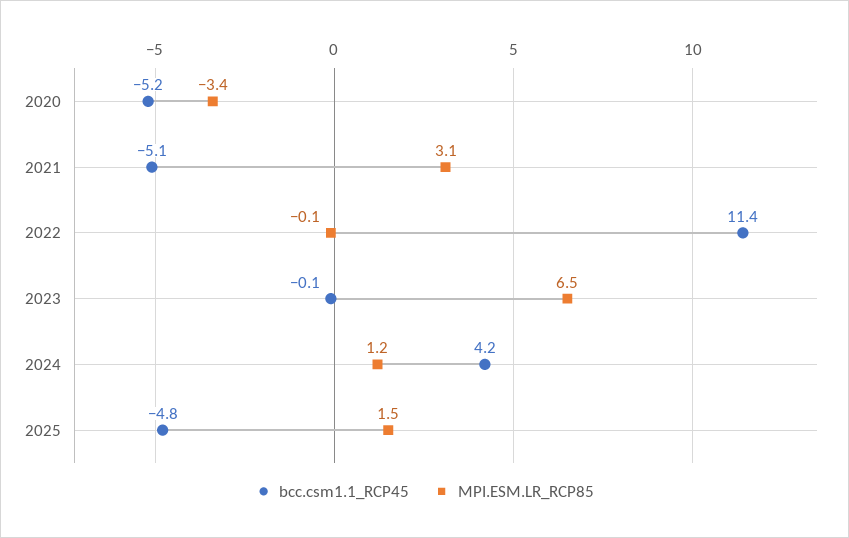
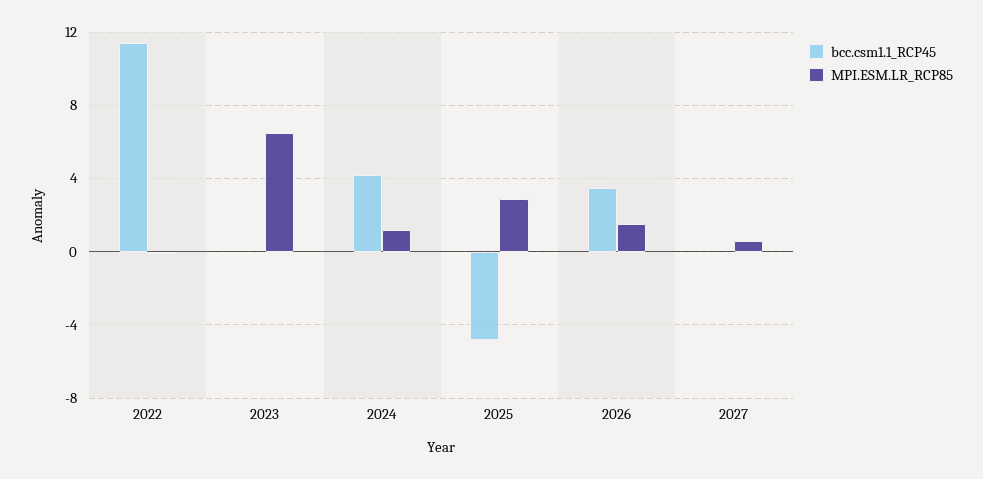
bcc.csm1.1_RCP45, 2020: -5.2 -> none
MPI.ESM.LR_RCP85, 2020: -3.4 -> none
bcc.csm1.1_RCP45, 2021: -5.1 -> none
MPI.ESM.LR_RCP85, 2021: 3.1 -> none
MPI.ESM.LR_RCP85, 2025: 1.5 -> 3
bcc.csm1.1_RCP45, 2026: none -> 3.5
MPI.ESM.LR_RCP85, 2026: none -> 1.5
bcc.csm1.1_RCP45, 2027: none -> 0
MPI.ESM.LR_RCP85, 2027: none -> 0.5

